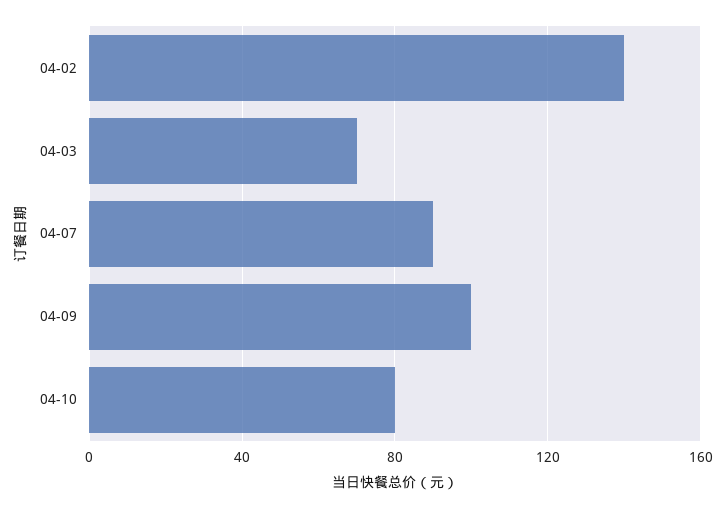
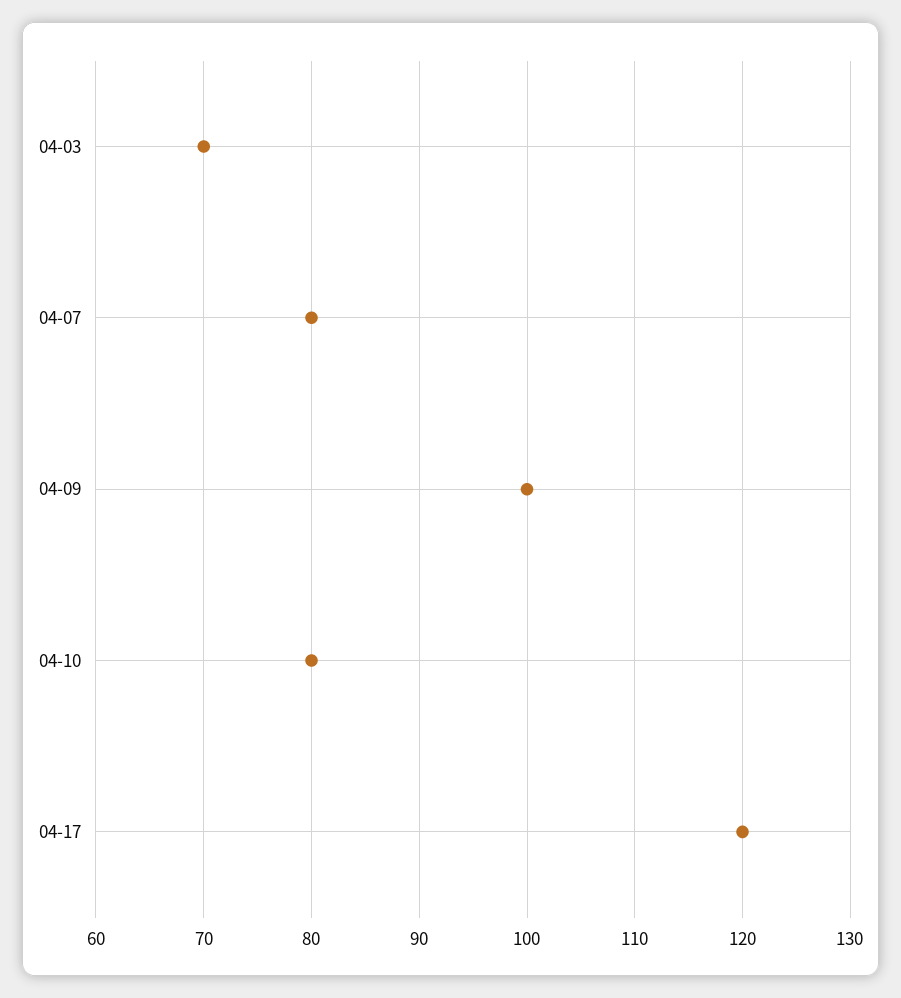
04-02: 140 -> none
04-07: 90 -> 80
04-17: none -> 120

